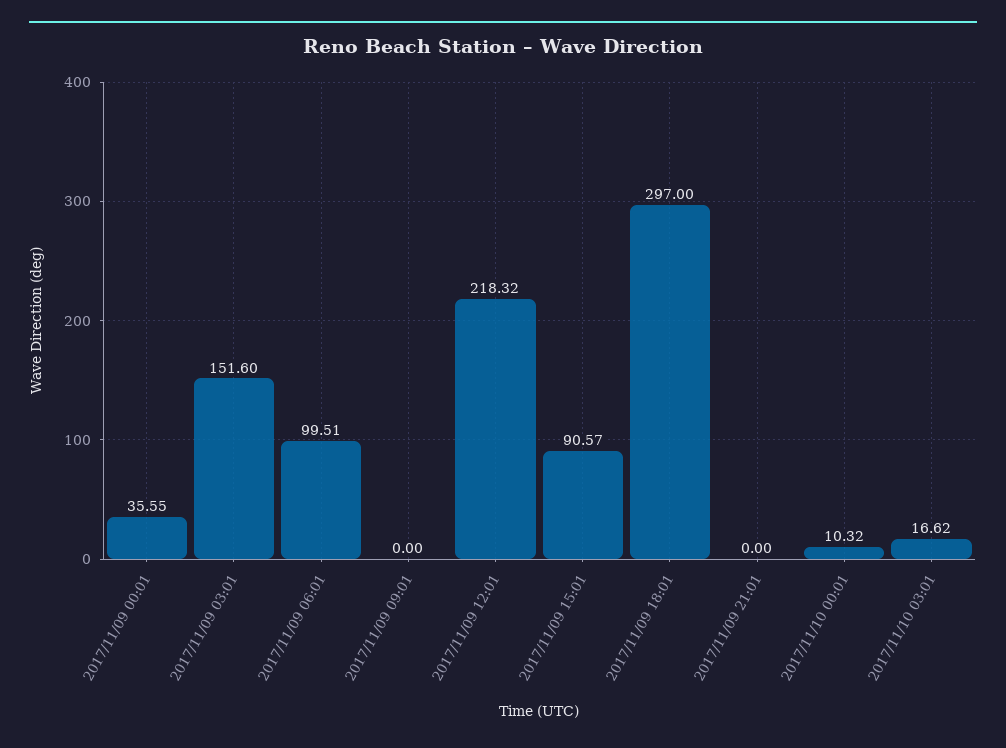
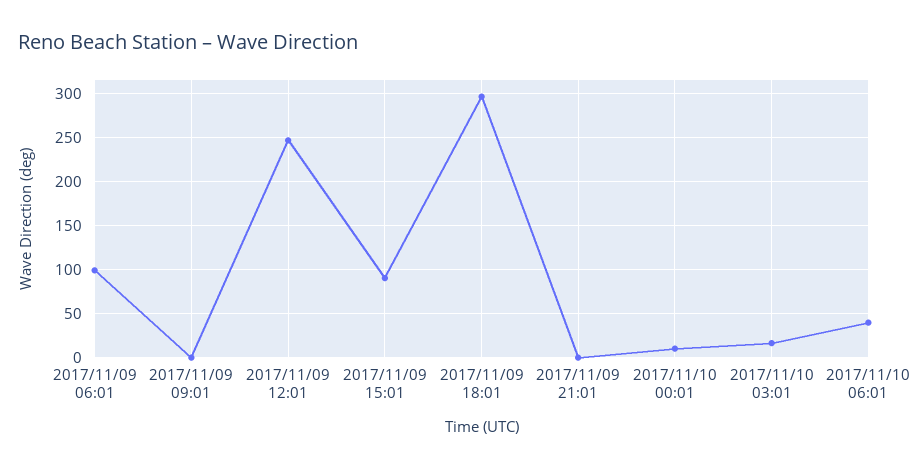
2017/11/09 00:01: 35.55 -> none
2017/11/09 03:01: 151.6 -> none
2017/11/09 12:01: 218.32 -> 250
2017/11/10 06:01: none -> 40

